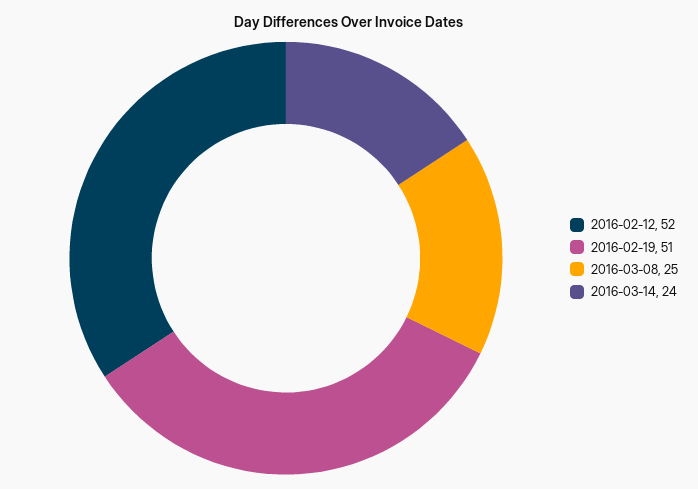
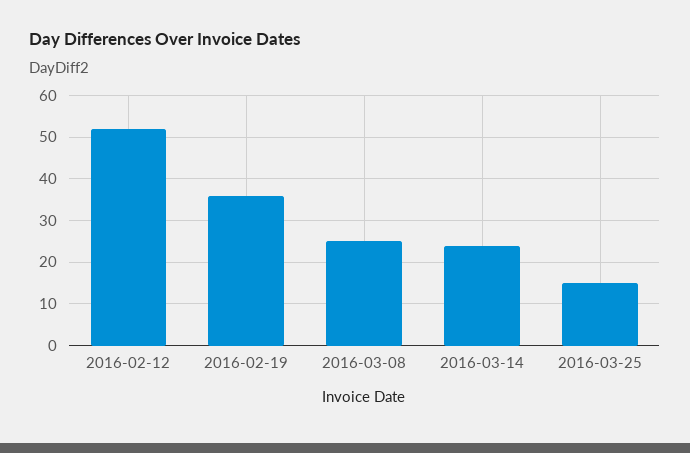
2016-02-19: 51 -> 35
2016-03-25: none -> 15

